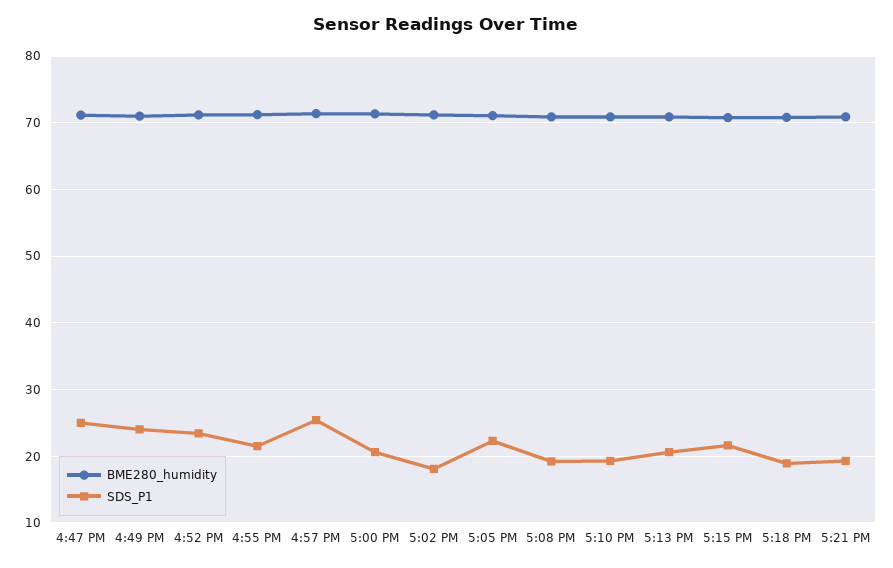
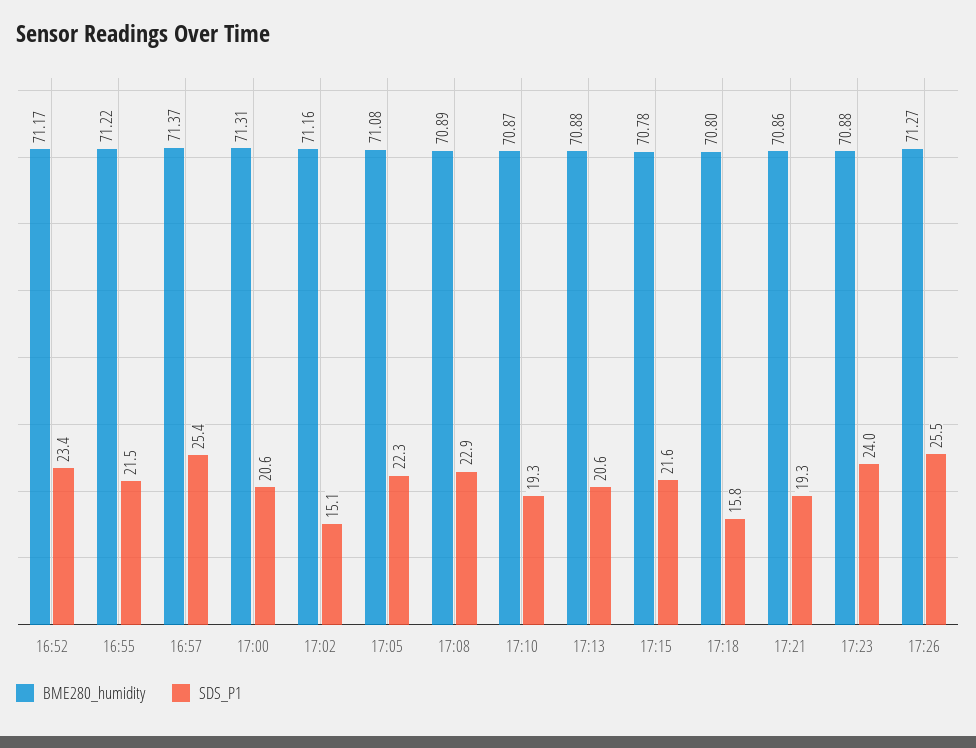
BME280_humidity, 4:47 PM: 71 -> none
SDS_P1, 4:47 PM: 25 -> none
BME280_humidity, 4:49 PM: 71 -> none
SDS_P1, 4:49 PM: 24 -> none
SDS_P1, 5:02 PM: 18 -> 15.1
SDS_P1, 5:08 PM: 19 -> 22.9
SDS_P1, 5:18 PM: 19 -> 15.8
BME280_humidity, 17:23: none -> 70.88
SDS_P1, 17:23: none -> 24
BME280_humidity, 17:26: none -> 71.27
SDS_P1, 17:26: none -> 25.5

